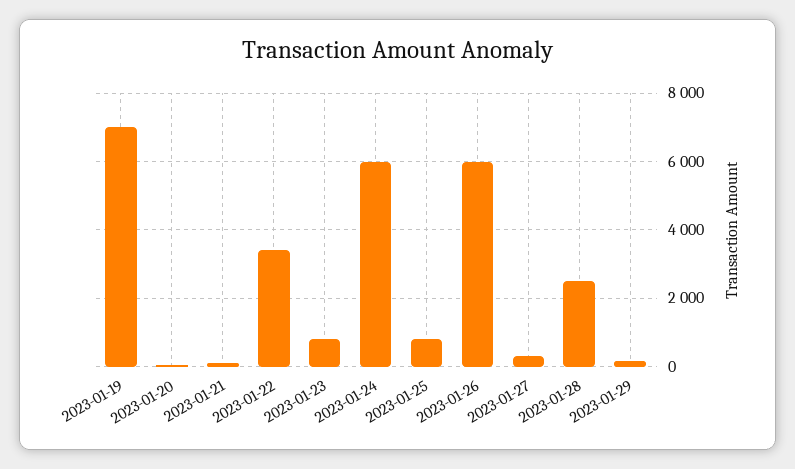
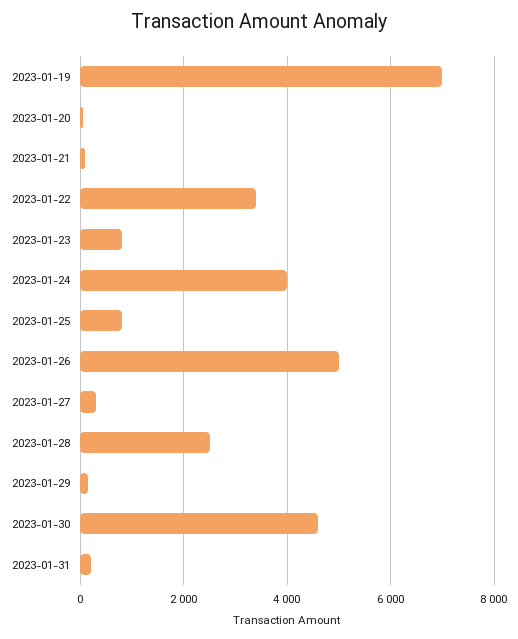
2023-01-24: 6000 -> 4000
2023-01-26: 6000 -> 5000
2023-01-30: none -> 4600
2023-01-31: none -> 200

